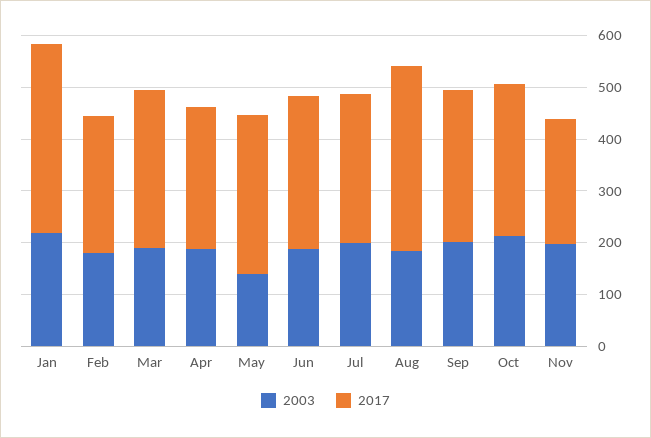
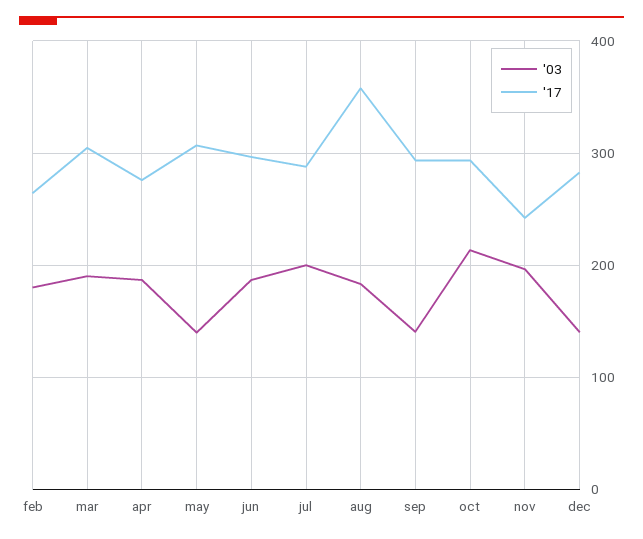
2003, Jan: 220 -> none
2017, Jan: 360 -> none
2003, Sep: 200 -> 140
2003, dec: none -> 140
2017, dec: none -> 280

